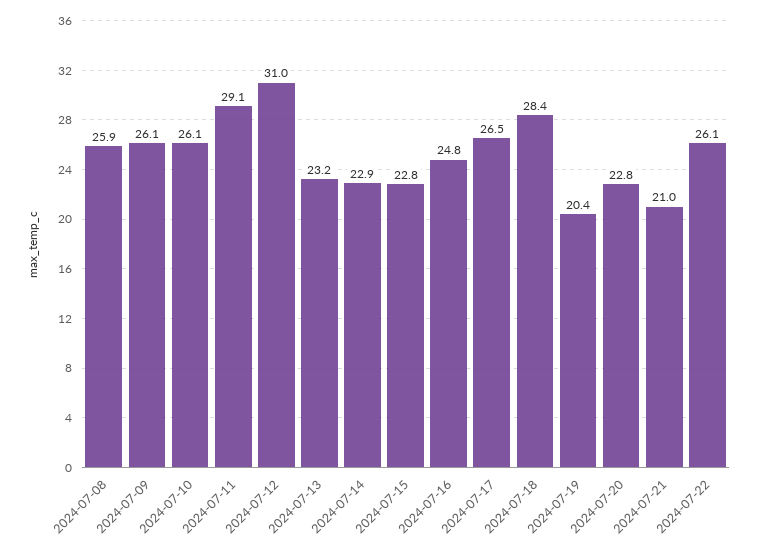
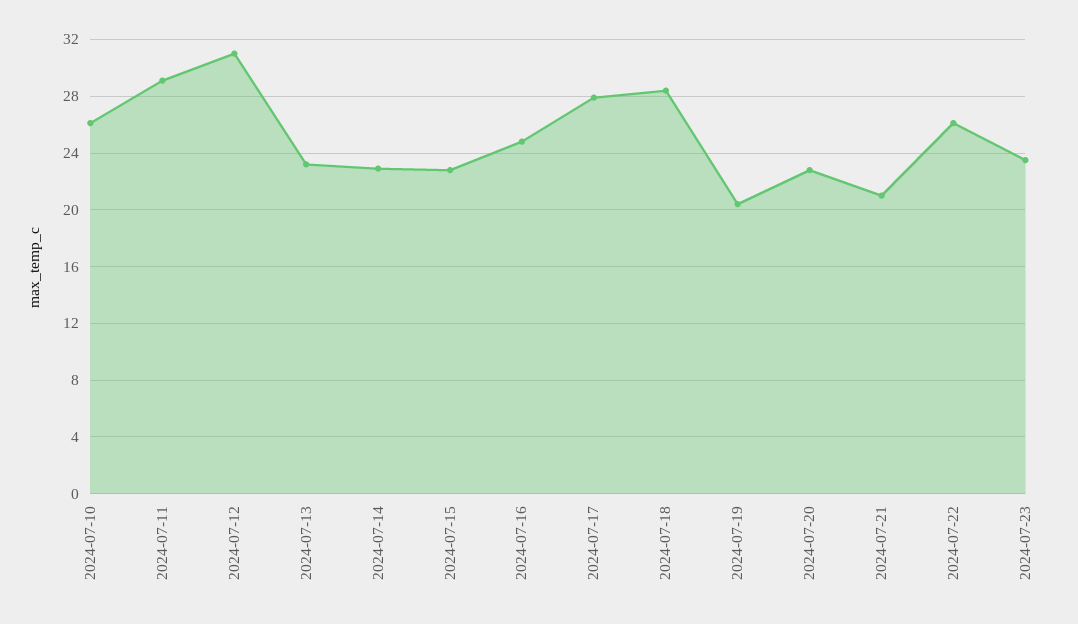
2024-07-08: 25.9 -> none
2024-07-09: 26.1 -> none
2024-07-17: 26.5 -> 28
2024-07-23: none -> 23.5

